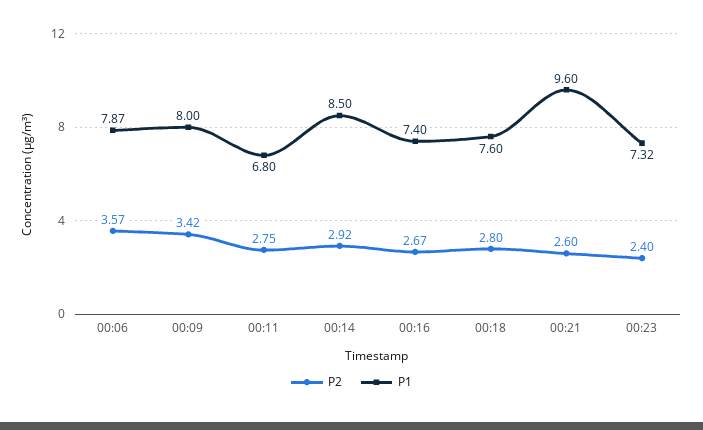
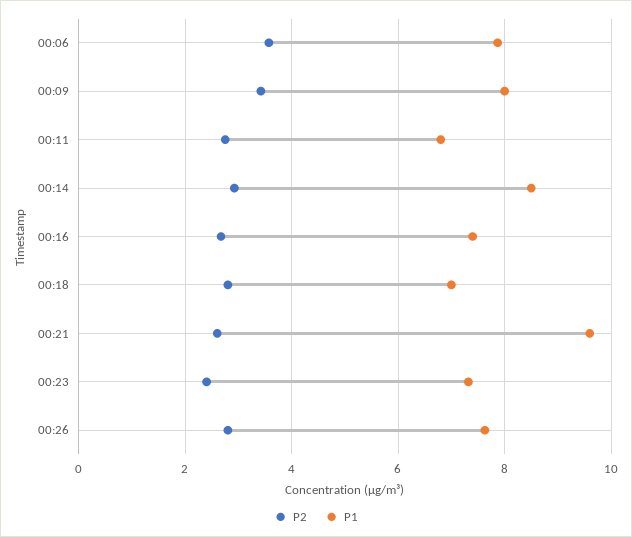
P1, 00:18: 7.6 -> 7
P2, 00:26: none -> 2.8
P1, 00:26: none -> 7.6

